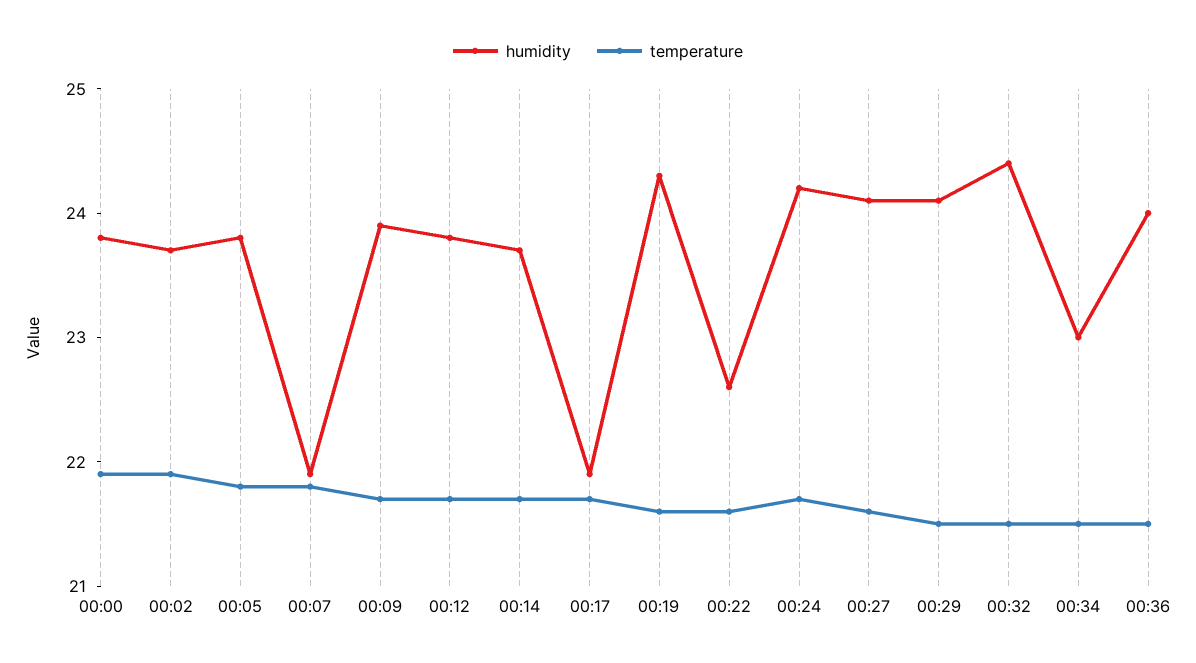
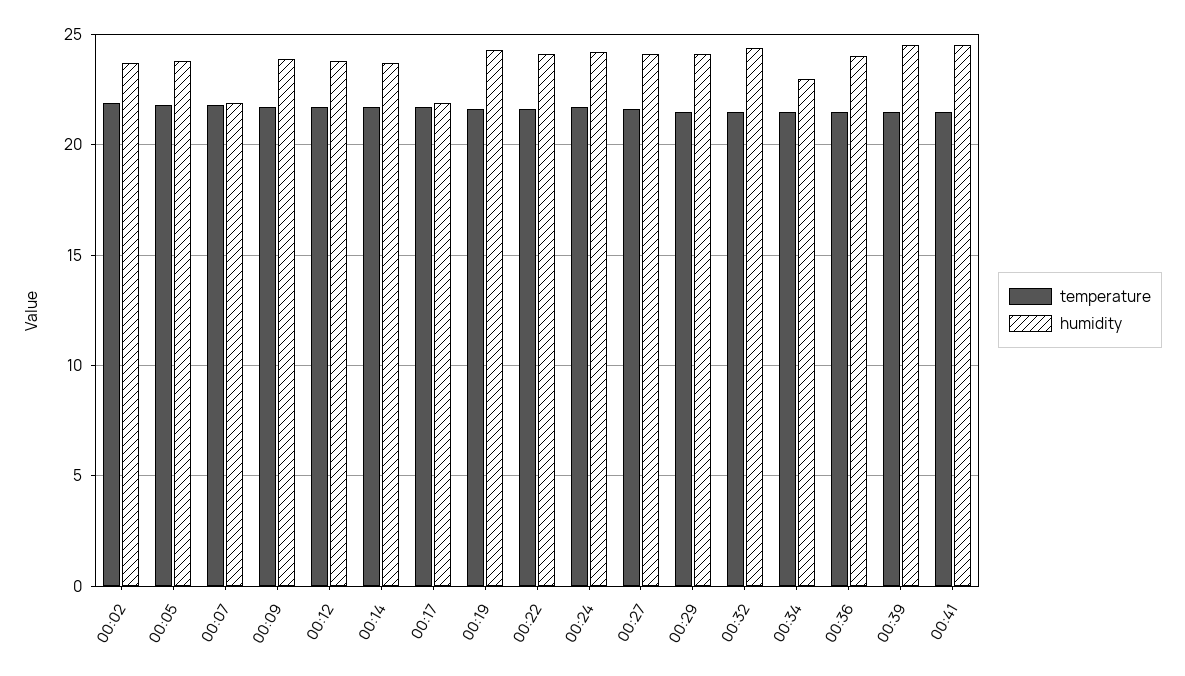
humidity, 00:00: 23.8 -> none
temperature, 00:00: 21.9 -> none
humidity, 00:22: 22.6 -> 24
temperature, 00:39: none -> 21.5
humidity, 00:39: none -> 24.5
temperature, 00:41: none -> 21.5
humidity, 00:41: none -> 24.5

